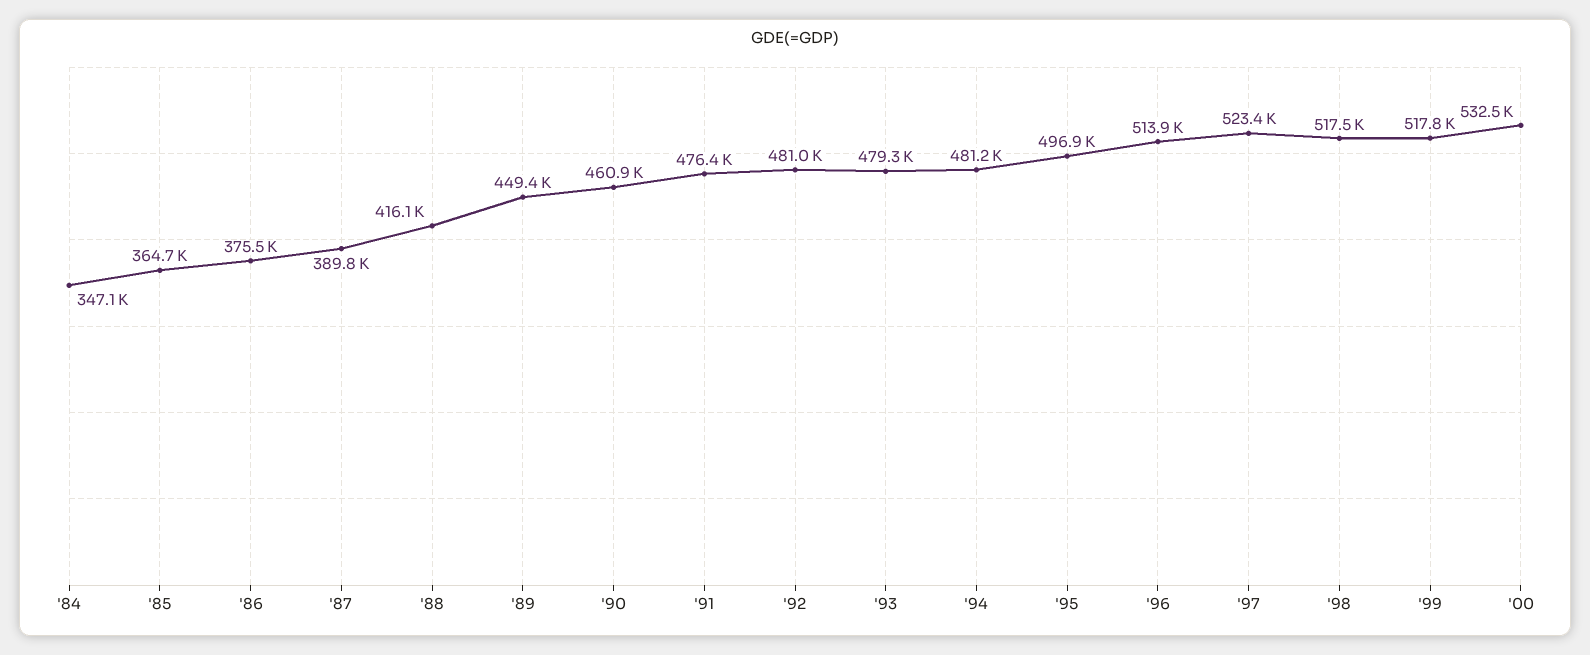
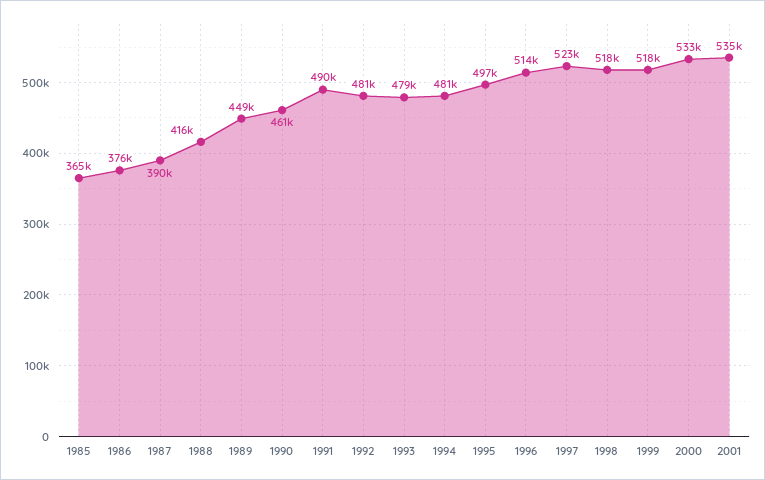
'84: 347100 -> none
'91: 476400 -> 490000
2001: none -> 535000

